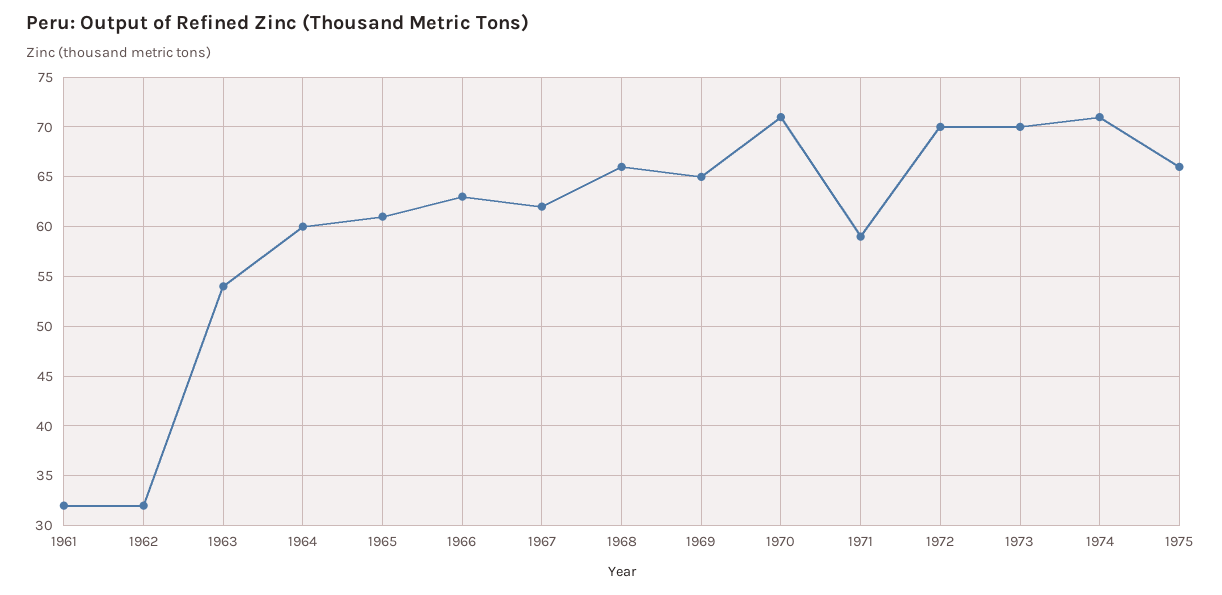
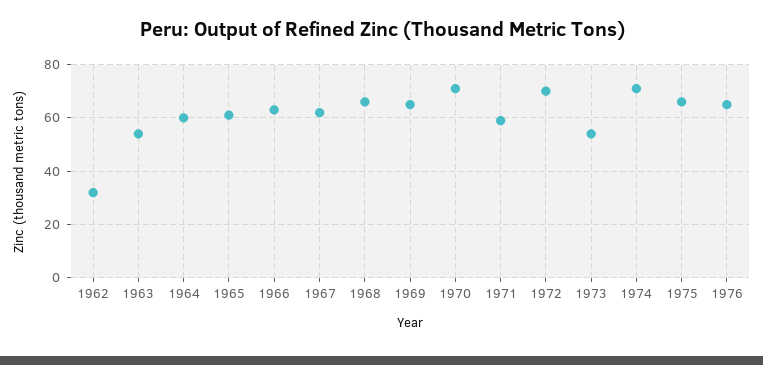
1961: 32 -> none
1973: 70 -> 55
1976: none -> 65

